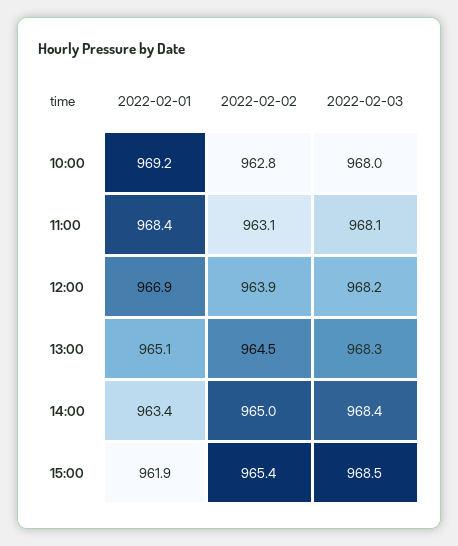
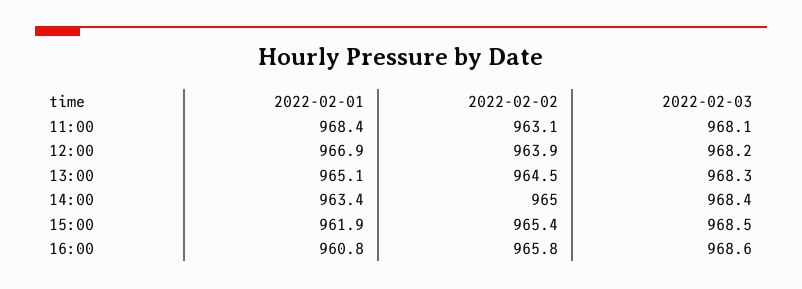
2022-02-01, 10:00: 969.2 -> none
2022-02-02, 10:00: 962.8 -> none
2022-02-03, 10:00: 968 -> none
2022-02-01, 16:00: none -> 960.8
2022-02-02, 16:00: none -> 965.8
2022-02-03, 16:00: none -> 968.6

